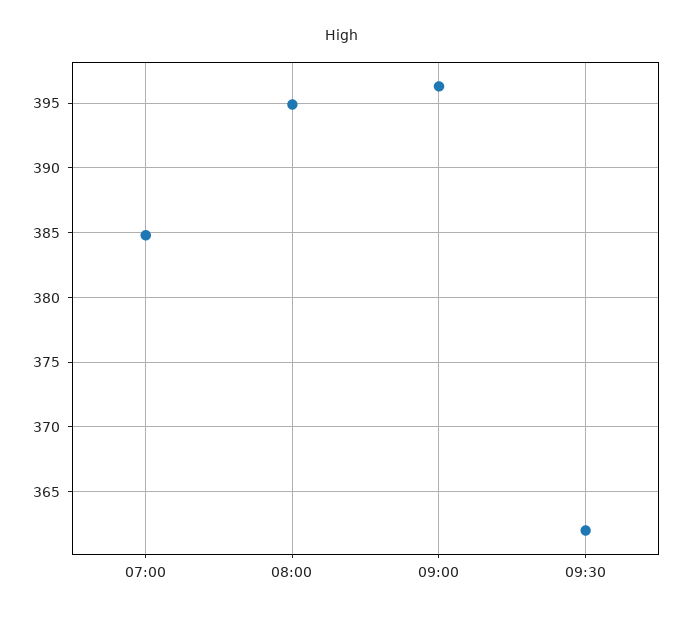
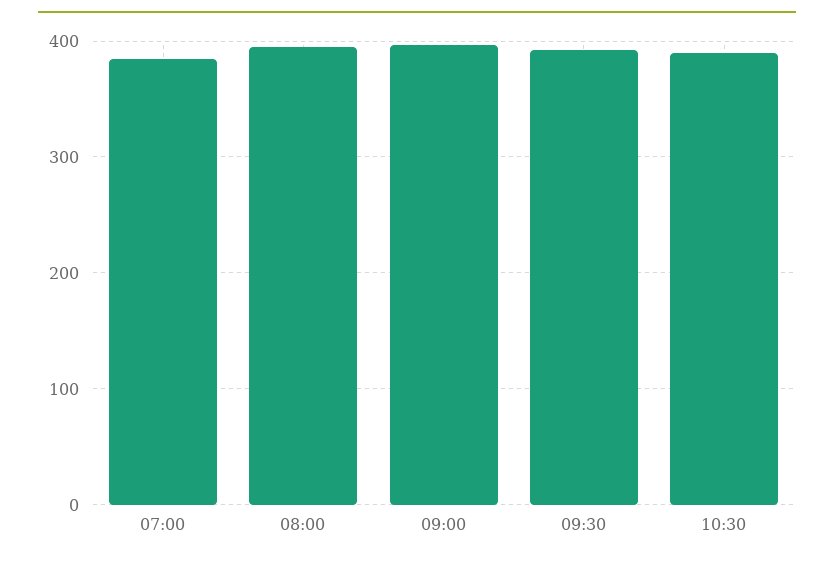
09:30: 362 -> 390
10:30: none -> 390

